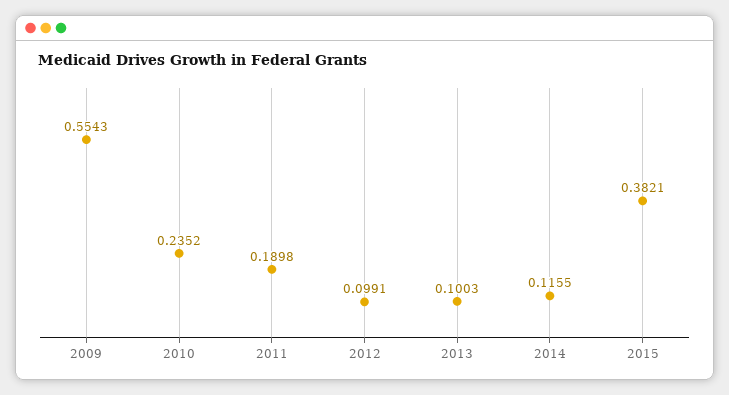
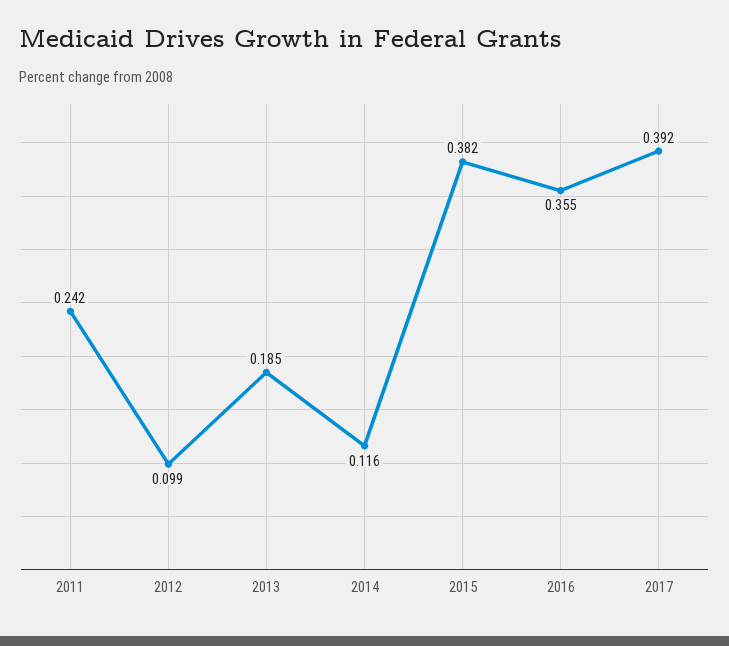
2009: 0.5543 -> none
2010: 0.2352 -> none
2011: 0.1898 -> 0.242
2013: 0.1003 -> 0.185
2016: none -> 0.355
2017: none -> 0.392

